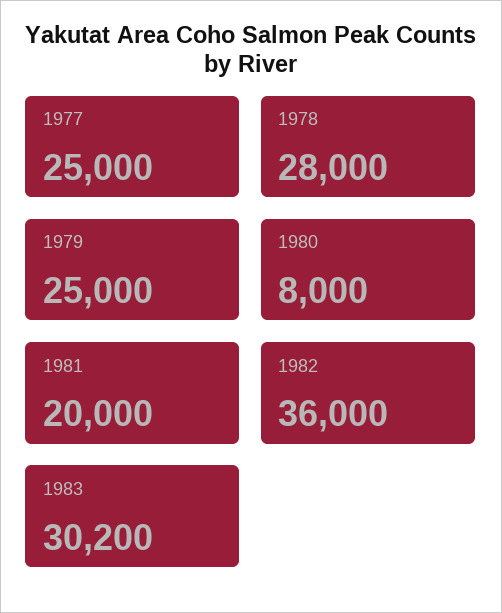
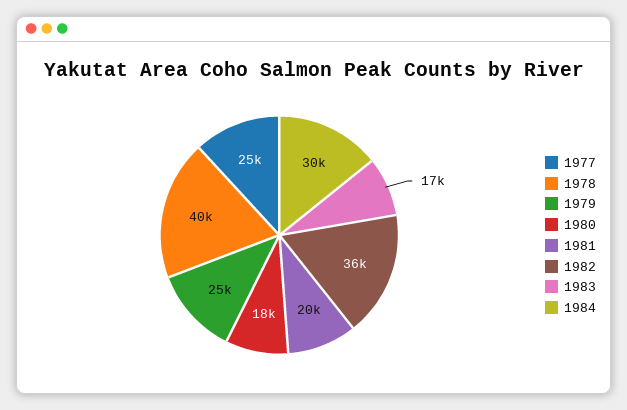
1978: 28000 -> 40000
1980: 8000 -> 18000
1983: 30200 -> 17000
1984: none -> 30000

